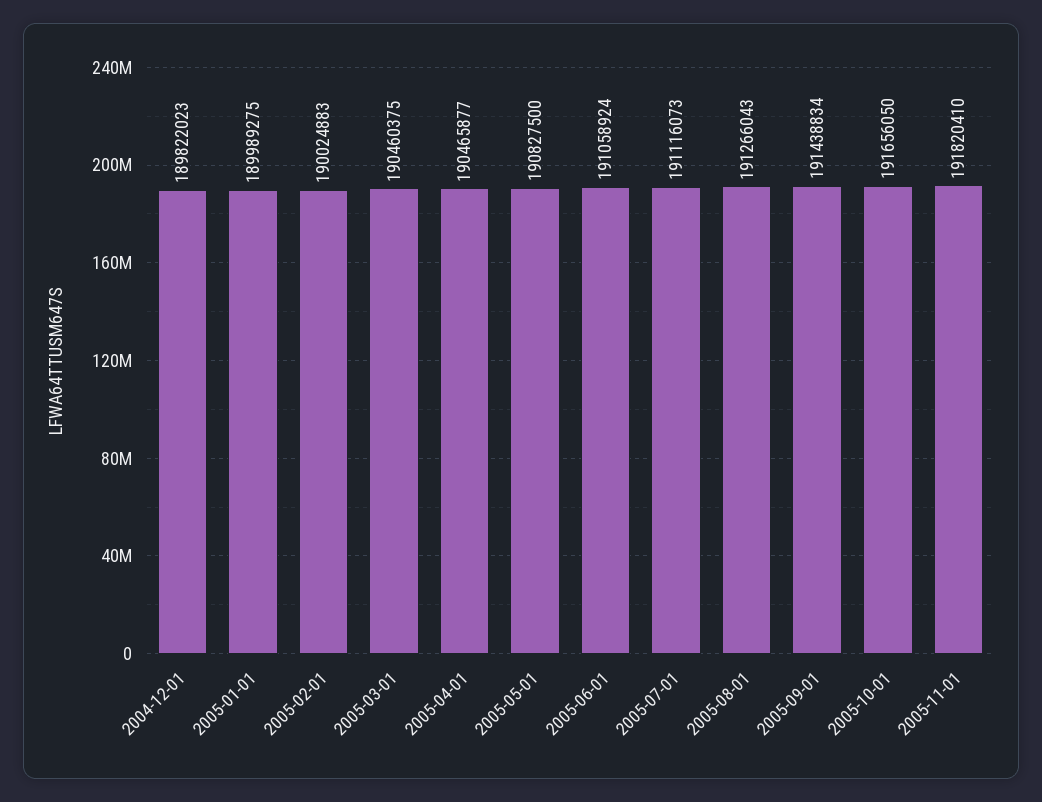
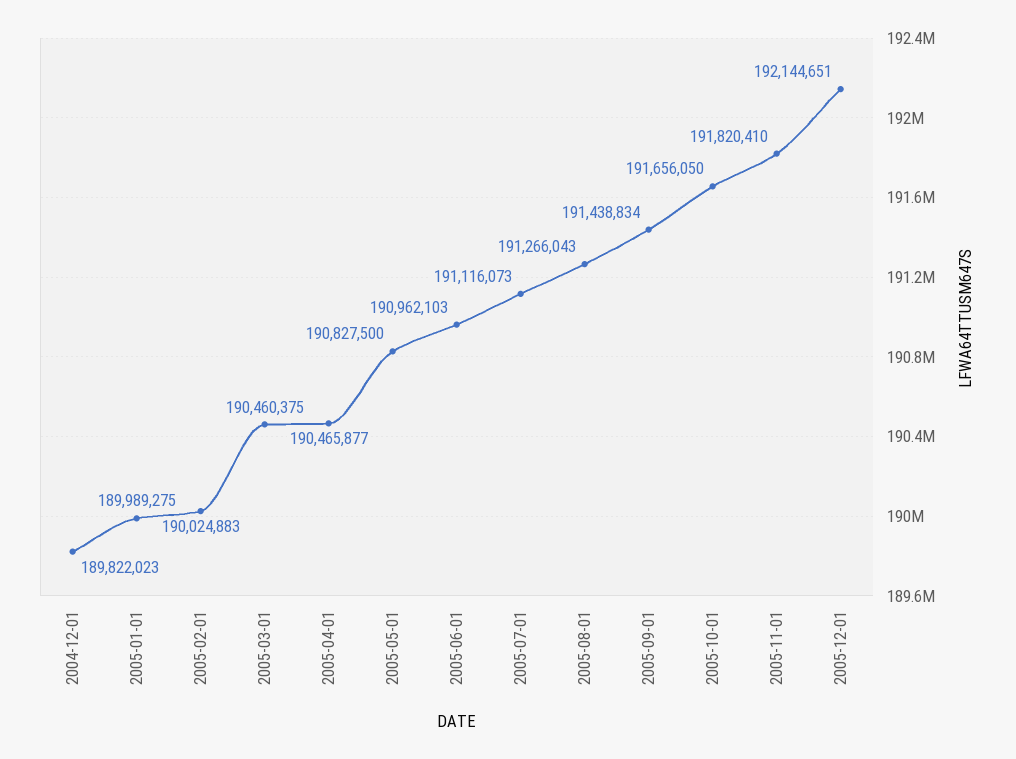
2005-06-01: 191058924 -> 190962103
2005-12-01: none -> 192144651

